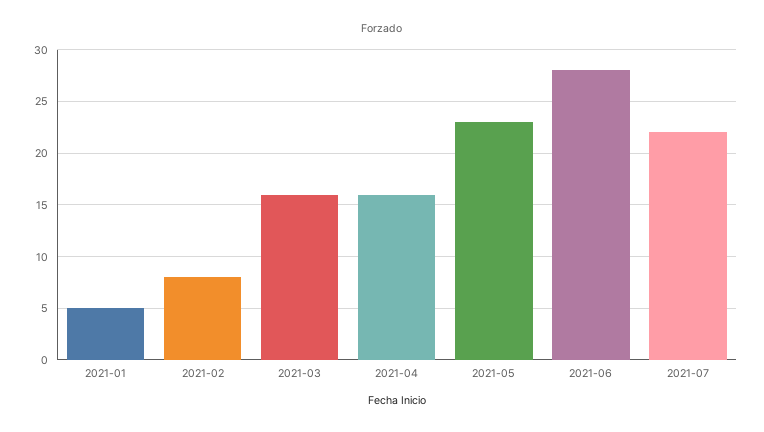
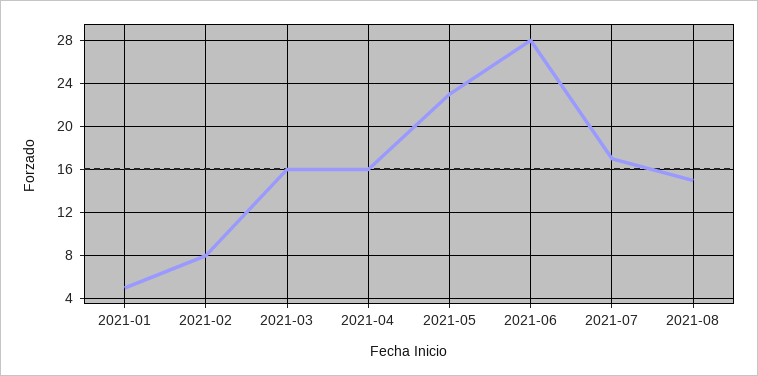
2021-07: 22 -> 17
2021-08: none -> 15

